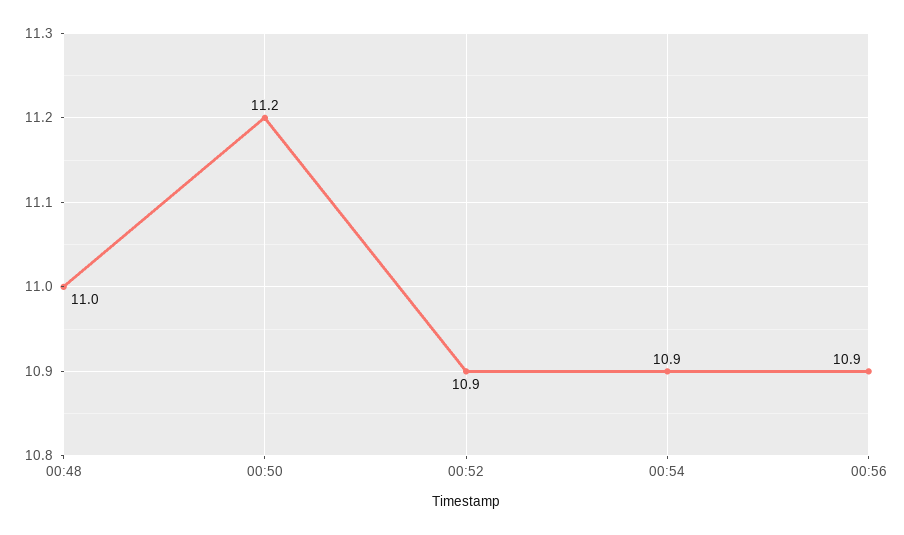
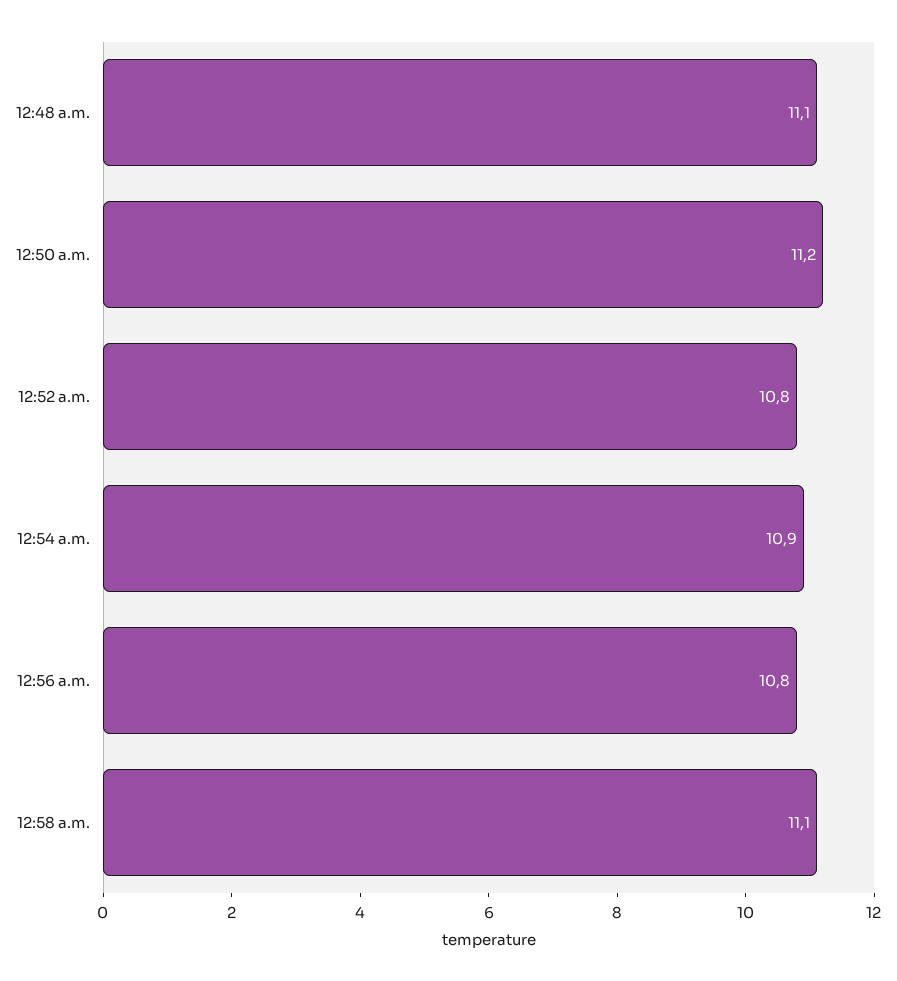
00:48: 11 -> 11.1
00:52: 10.9 -> 10.8
00:56: 10.9 -> 10.8
12:58 a.m.: none -> 11.1

